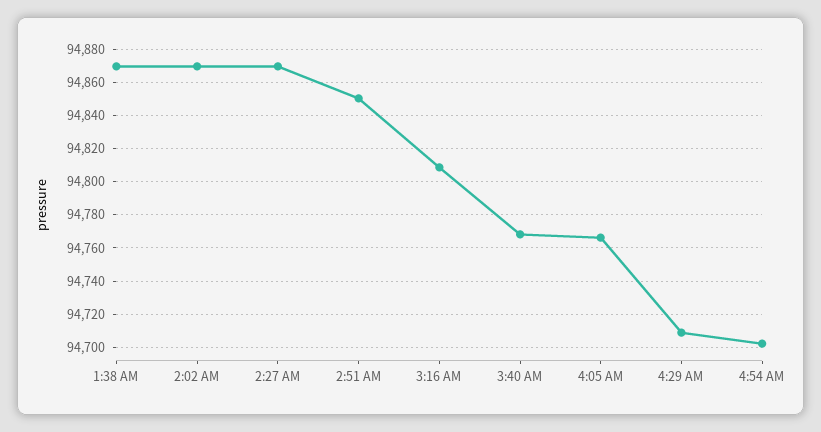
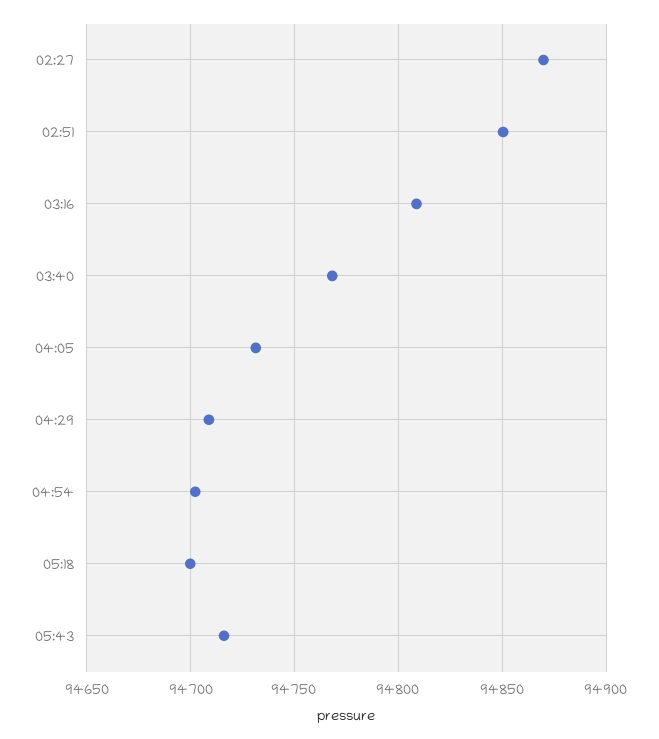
1:38 AM: 94870 -> none
2:02 AM: 94870 -> none
4:05 AM: 94765 -> 94730
05:18: none -> 94700
05:43: none -> 94715

